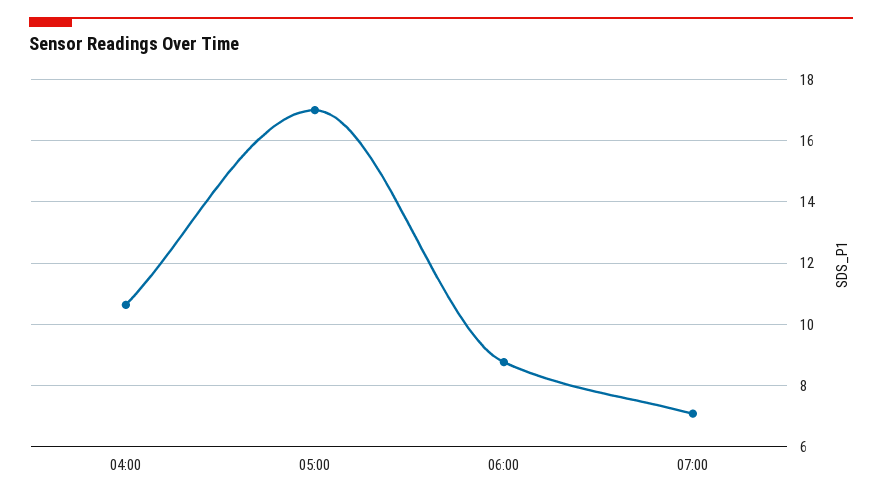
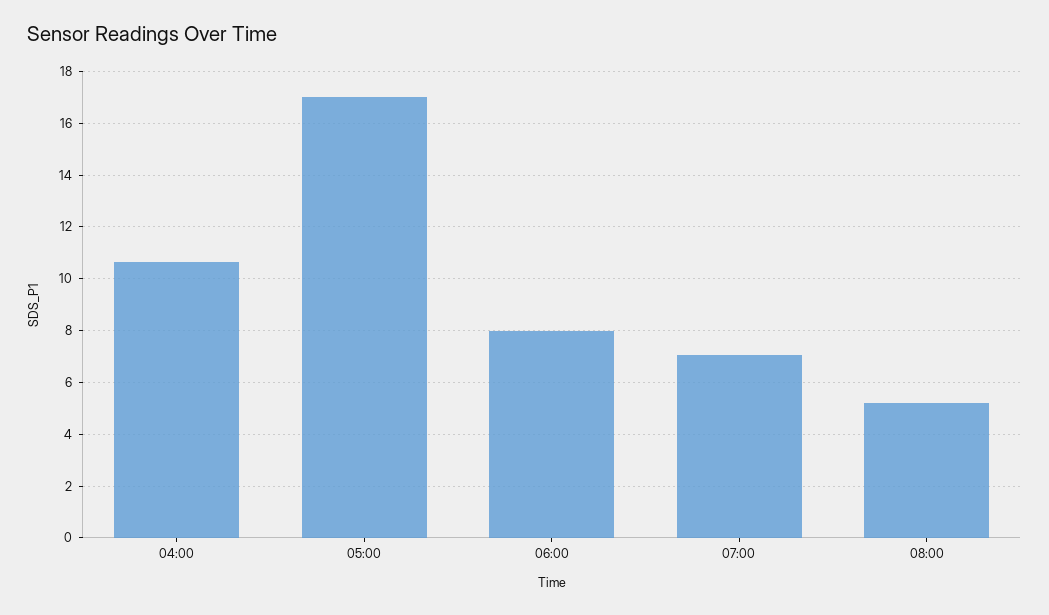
06:00: 8.8 -> 8
08:00: none -> 5.25

